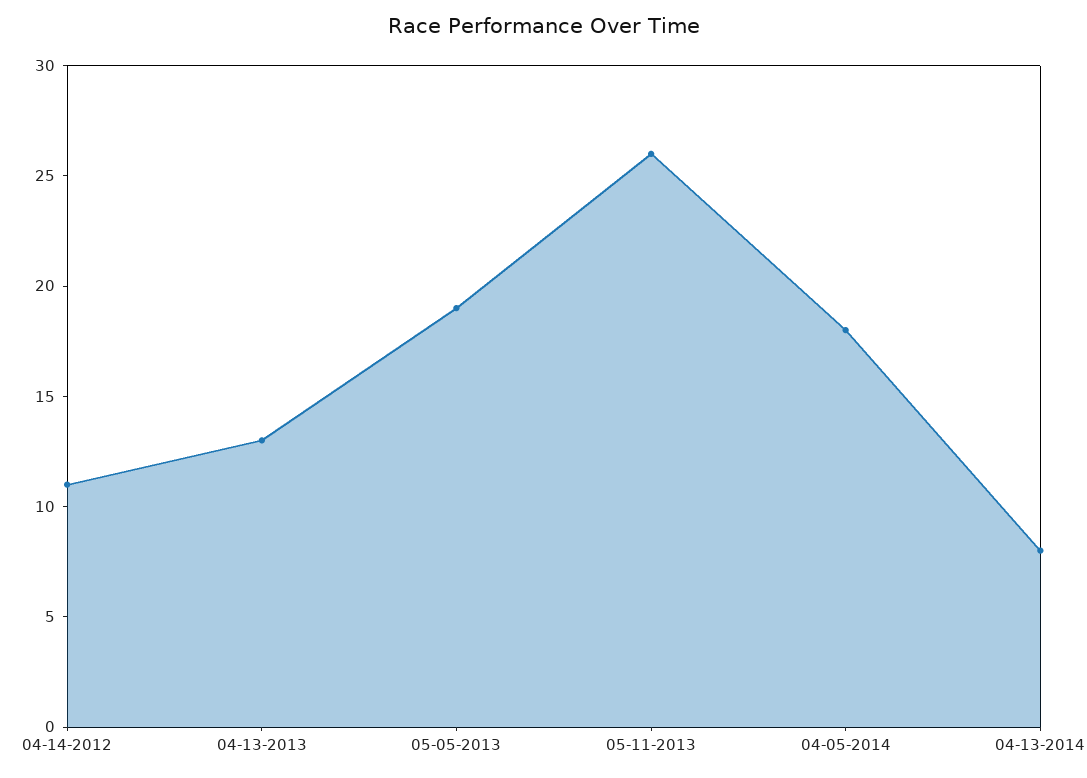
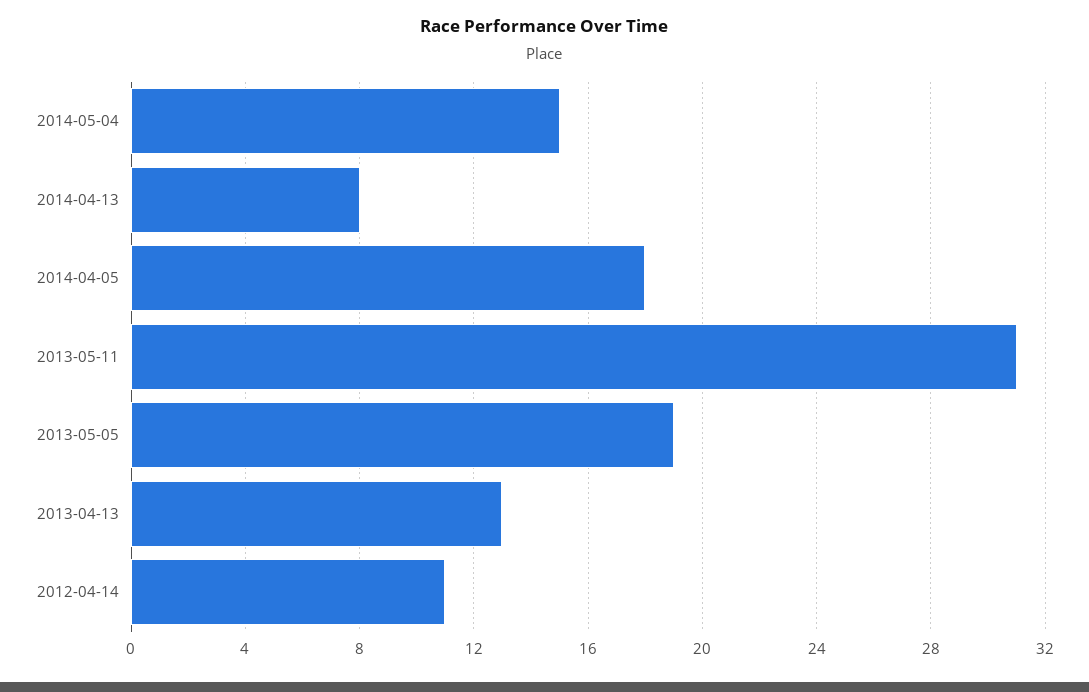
05-11-2013: 26 -> 31
2014-05-04: none -> 15

